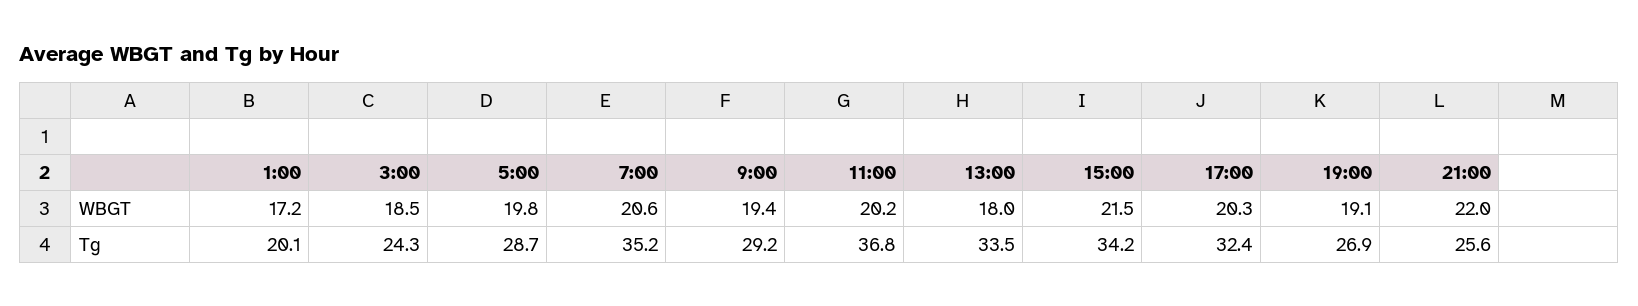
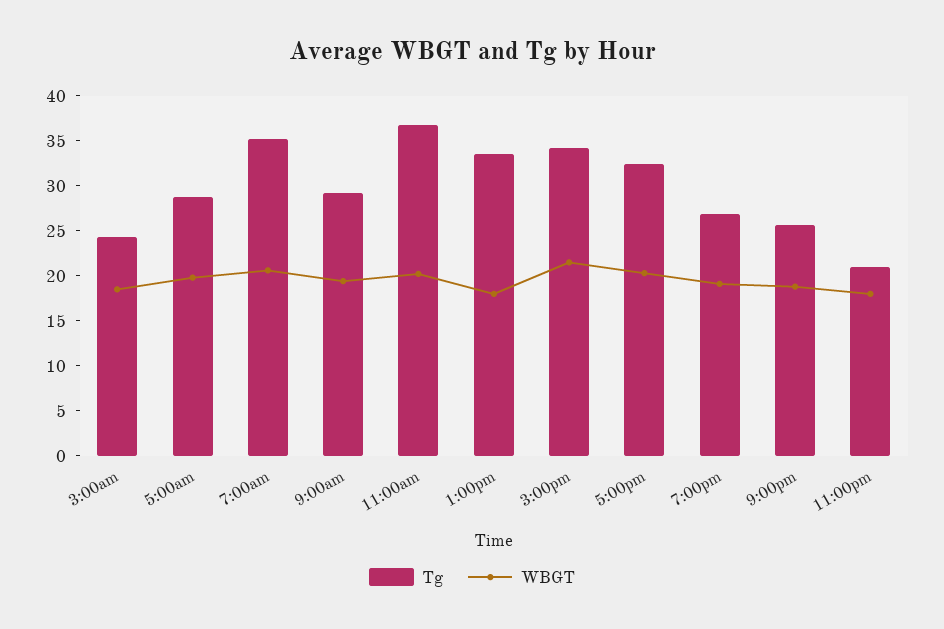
WBGT, 1:00: 17.2 -> none
WBGT, 21:00: 22 -> 19
Tg, 1:00: 20.1 -> none
Tg, 11:00pm: none -> 21
WBGT, 11:00pm: none -> 18

